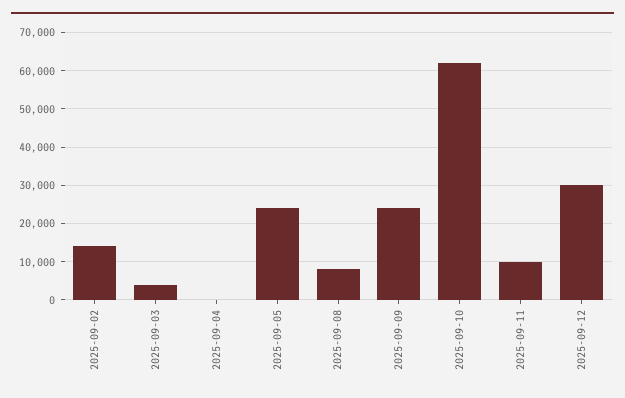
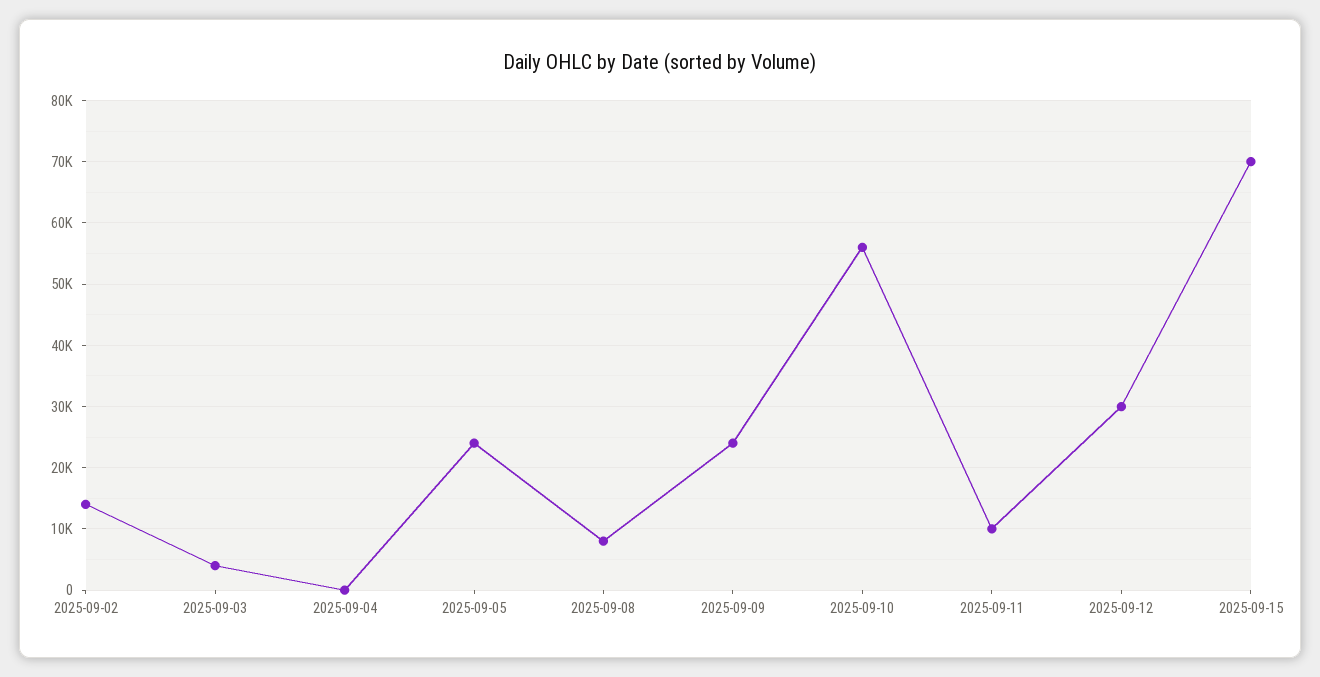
2025-09-10: 62000 -> 56000
2025-09-15: none -> 70000

